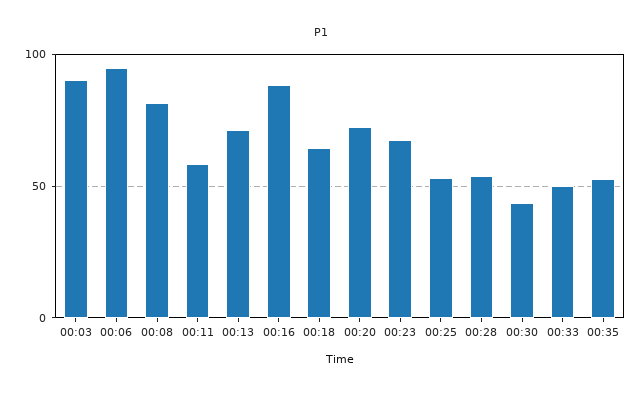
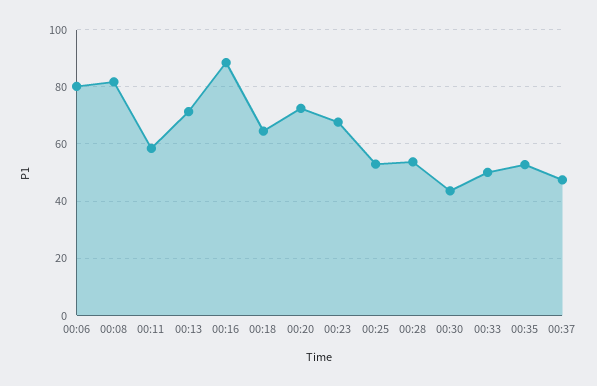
00:03: 90 -> none
00:06: 95 -> 80
00:37: none -> 47.5

